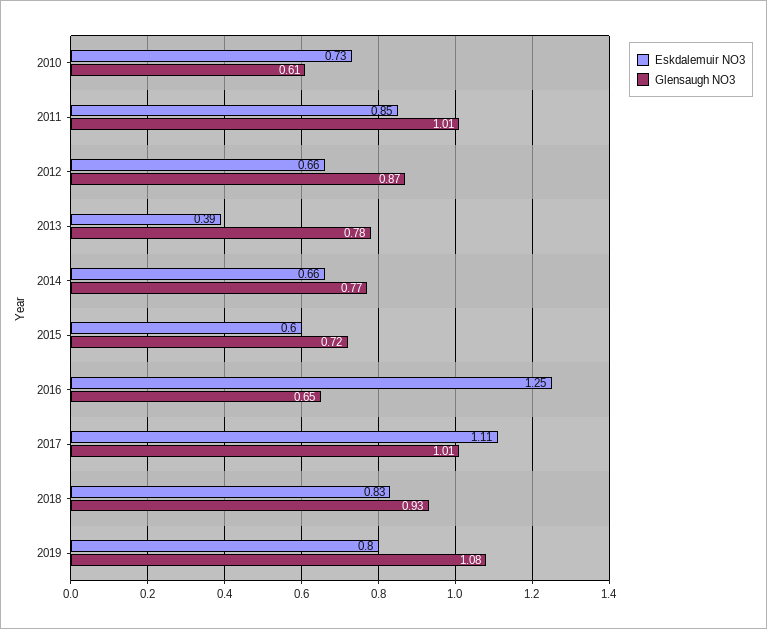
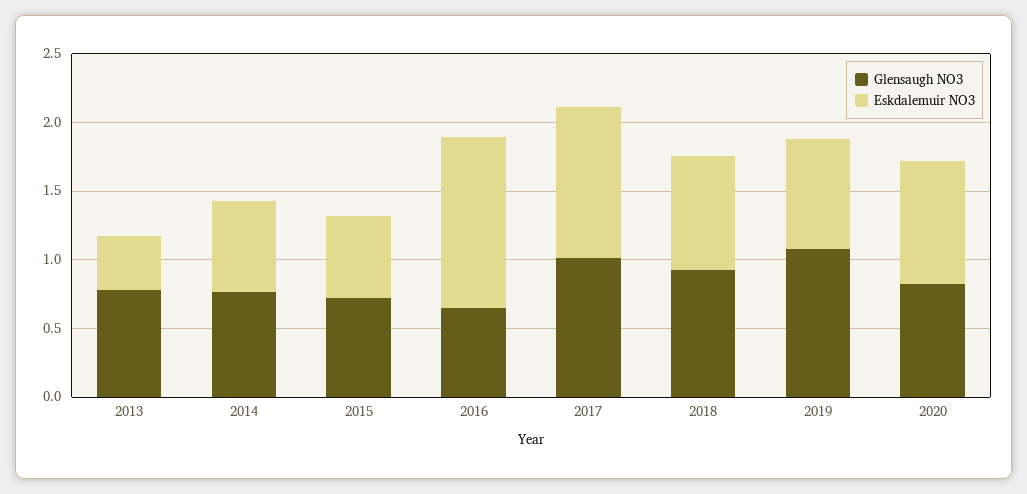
Eskdalemuir NO3, 2010: 0.73 -> none
Glensaugh NO3, 2010: 0.61 -> none
Eskdalemuir NO3, 2011: 0.85 -> none
Glensaugh NO3, 2011: 1.01 -> none
Eskdalemuir NO3, 2012: 0.66 -> none
Glensaugh NO3, 2012: 0.87 -> none
Glensaugh NO3, 2020: none -> 0.8
Eskdalemuir NO3, 2020: none -> 0.9

